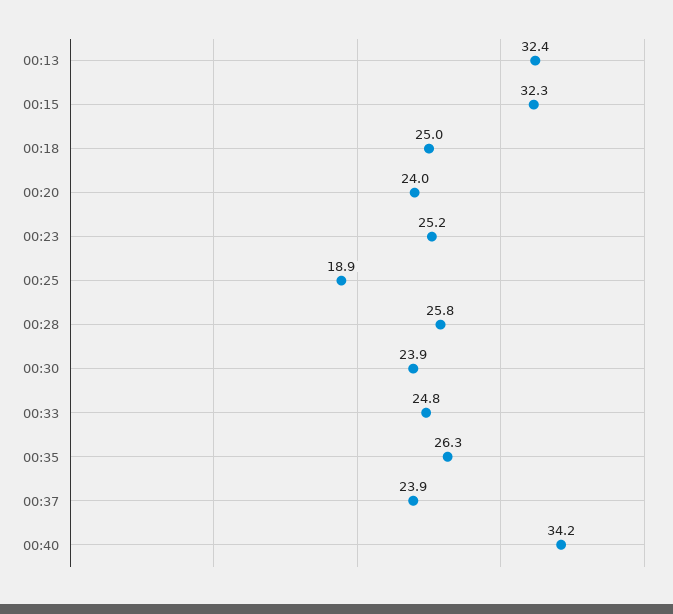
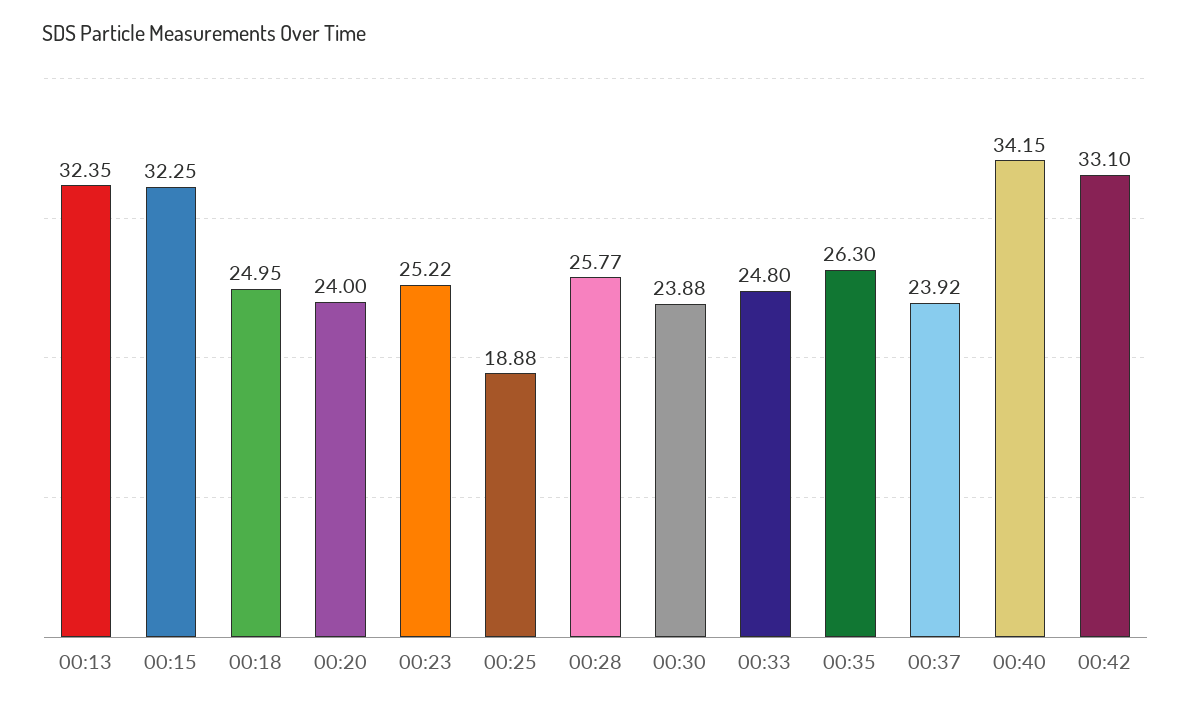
00:42: none -> 33.1

